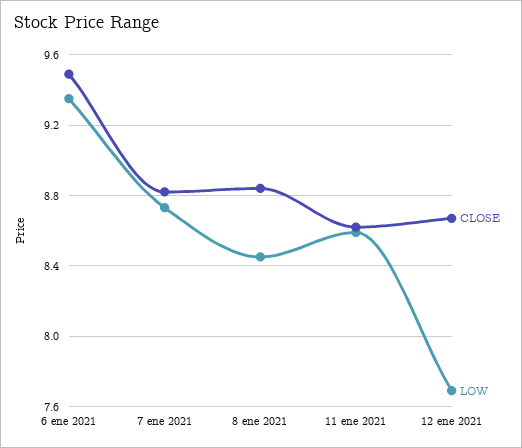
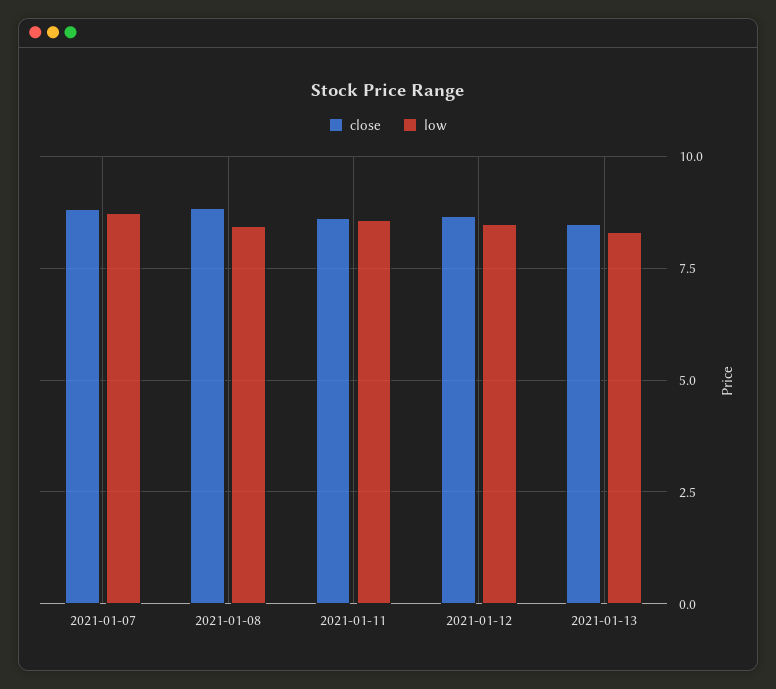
CLOSE, 6 ene 2021: 9.5 -> none
LOW, 6 ene 2021: 9.35 -> none
LOW, 12 ene 2021: 7.7 -> 8.5
CLOSE, 2021-01-13: none -> 8.5
LOW, 2021-01-13: none -> 8.25

